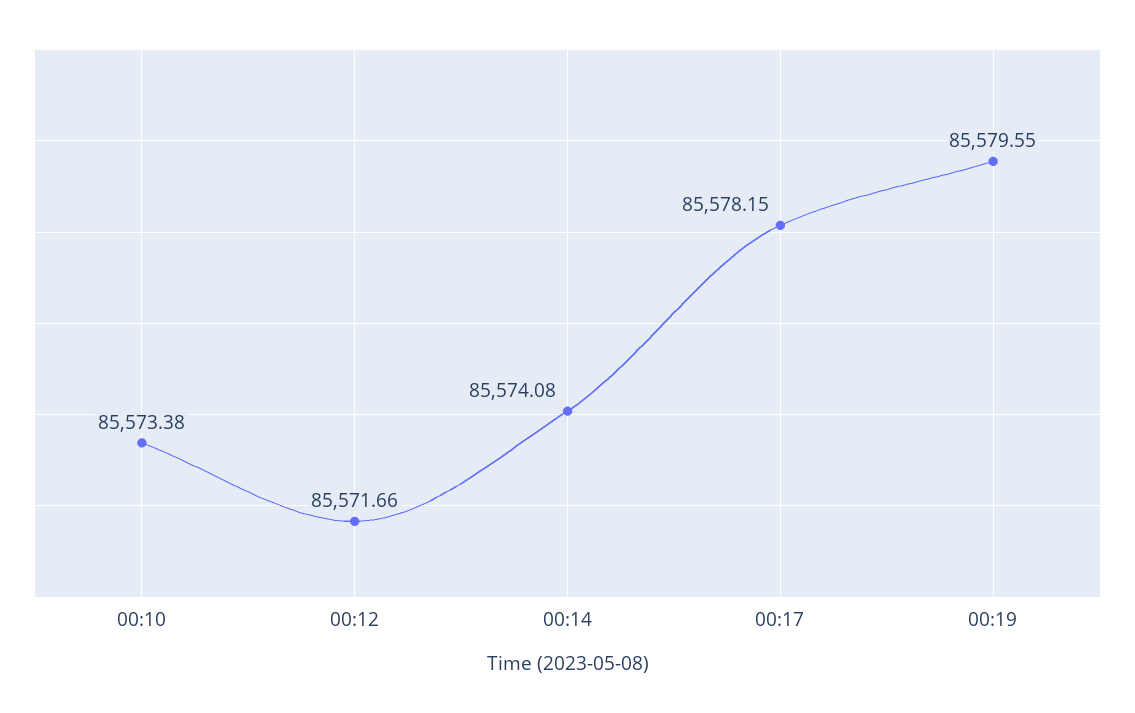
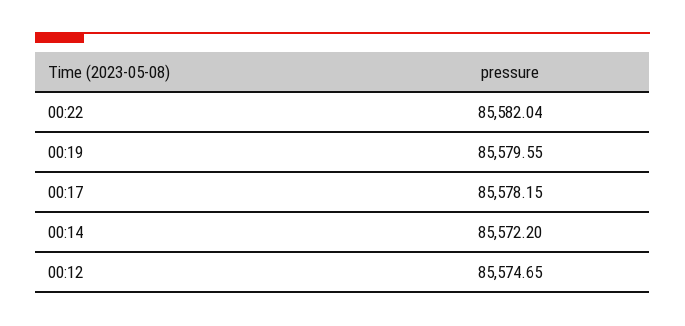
00:10: 85573.38 -> none
00:12: 85571.66 -> 85574.65
00:14: 85574.08 -> 85572.2
00:22: none -> 85582.04

